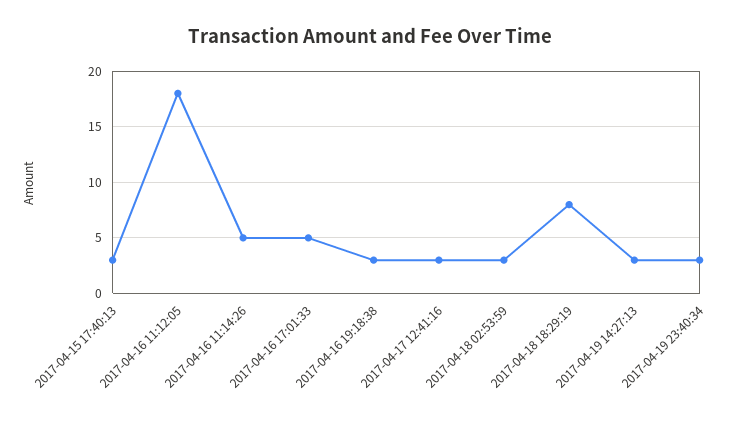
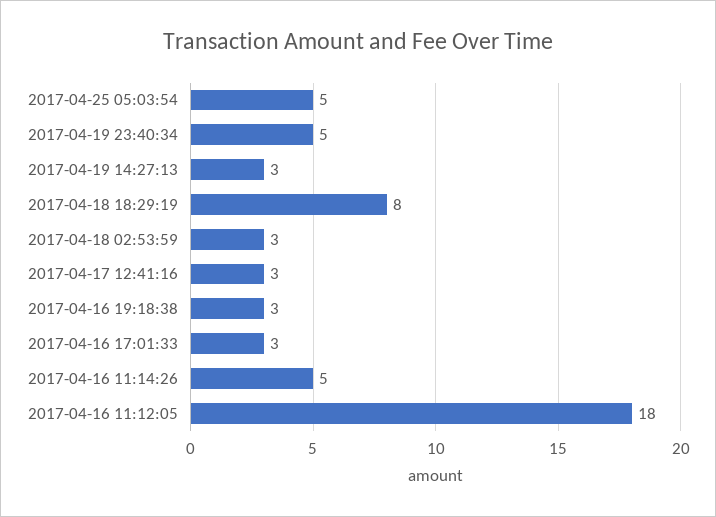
2017-04-15 17:40:13: 3 -> none
2017-04-16 17:01:33: 5 -> 3
2017-04-19 23:40:34: 3 -> 5
2017-04-25 05:03:54: none -> 5

